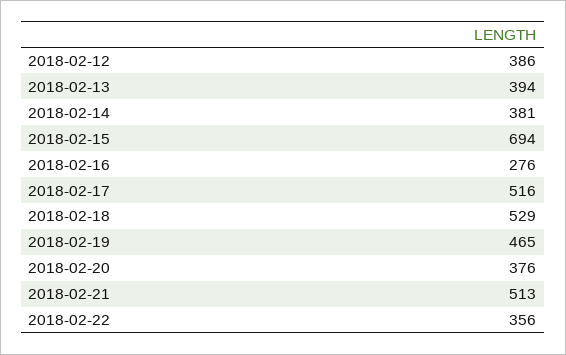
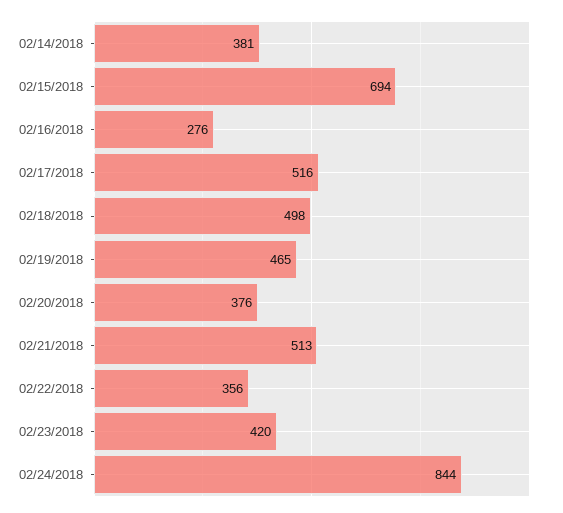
2018-02-12: 386 -> none
2018-02-13: 394 -> none
2018-02-18: 529 -> 498
02/23/2018: none -> 420
02/24/2018: none -> 844

